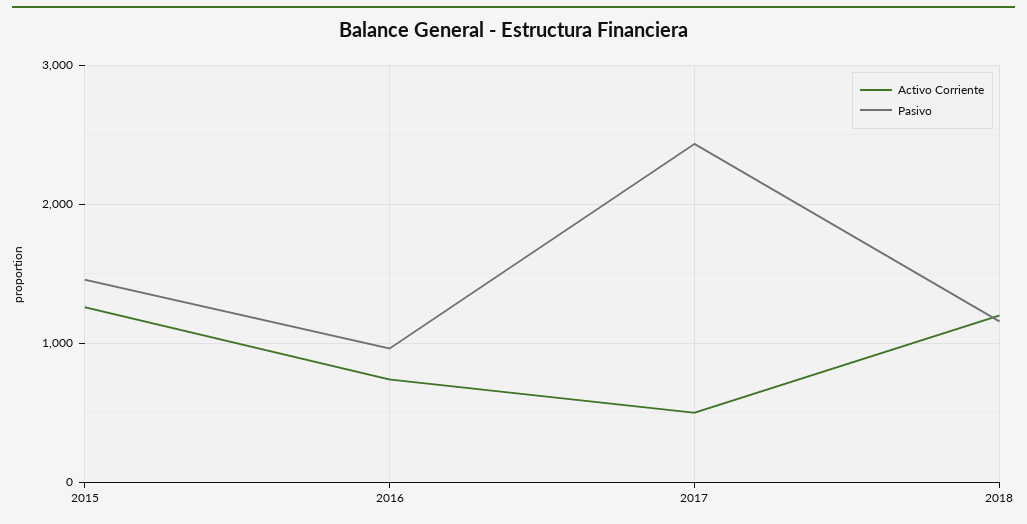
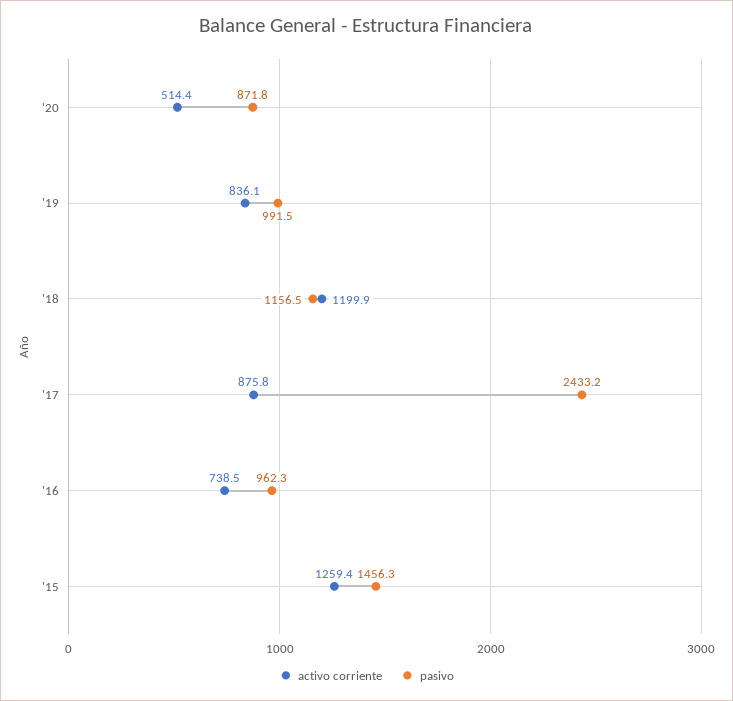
Activo Corriente, 2017: 500 -> 875.8
Activo Corriente, '20: none -> 514.4
Pasivo, '20: none -> 871.8
Activo Corriente, '19: none -> 836.1
Pasivo, '19: none -> 991.5

